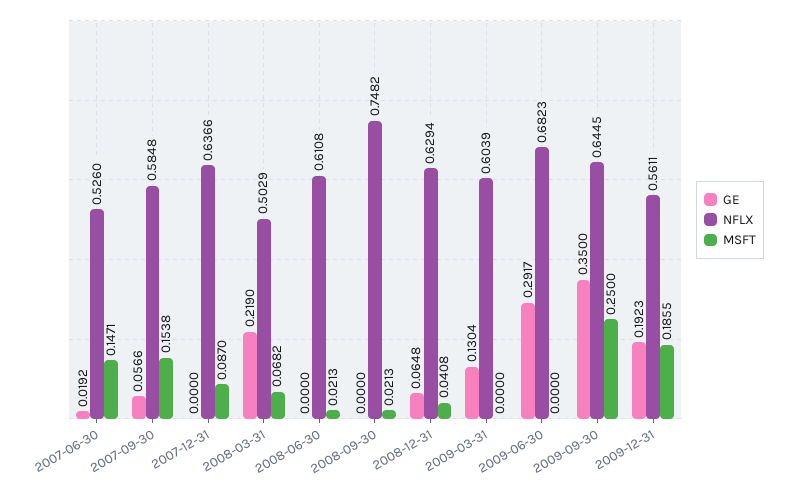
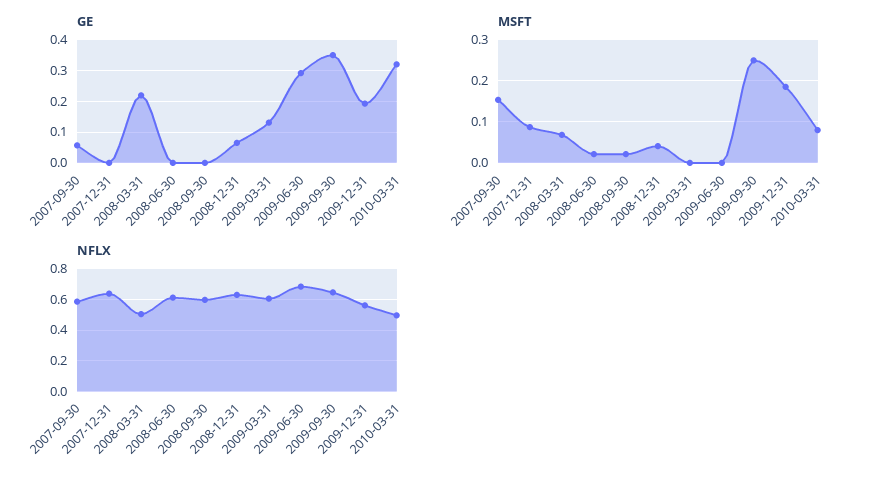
GE, 2007-06-30: 0.0192 -> none
NFLX, 2007-06-30: 0.526 -> none
MSFT, 2007-06-30: 0.1471 -> none
NFLX, 2008-09-30: 0.7482 -> 0.6
GE, 2010-03-31: none -> 0.32
MSFT, 2010-03-31: none -> 0.08
NFLX, 2010-03-31: none -> 0.5

